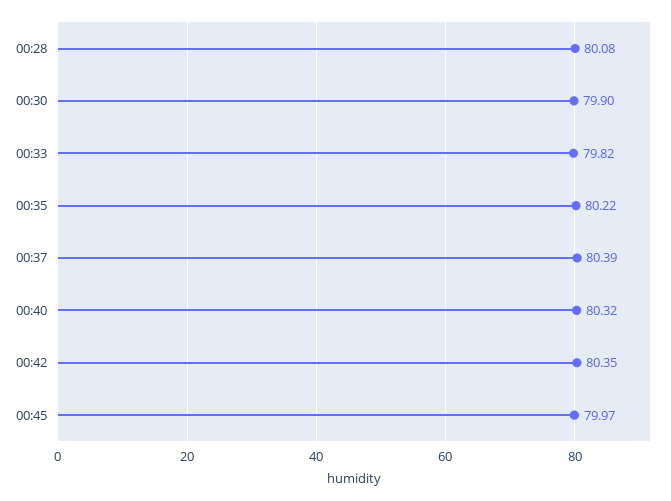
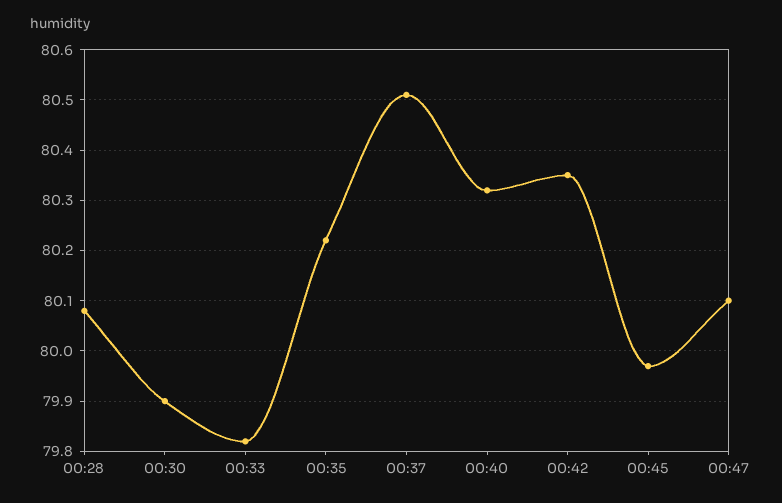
00:37: 80.39 -> 80.5
00:47: none -> 80.1

